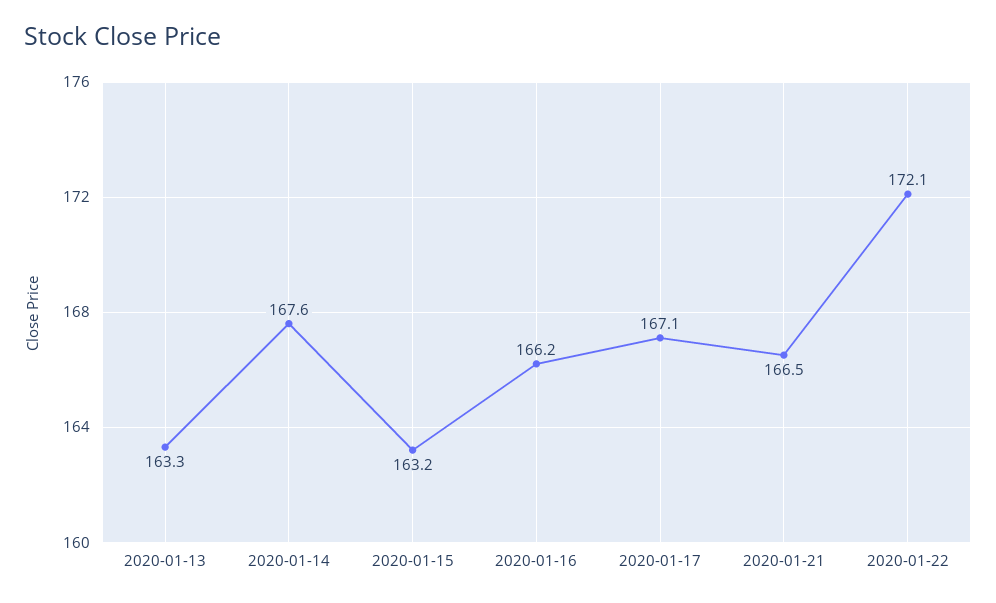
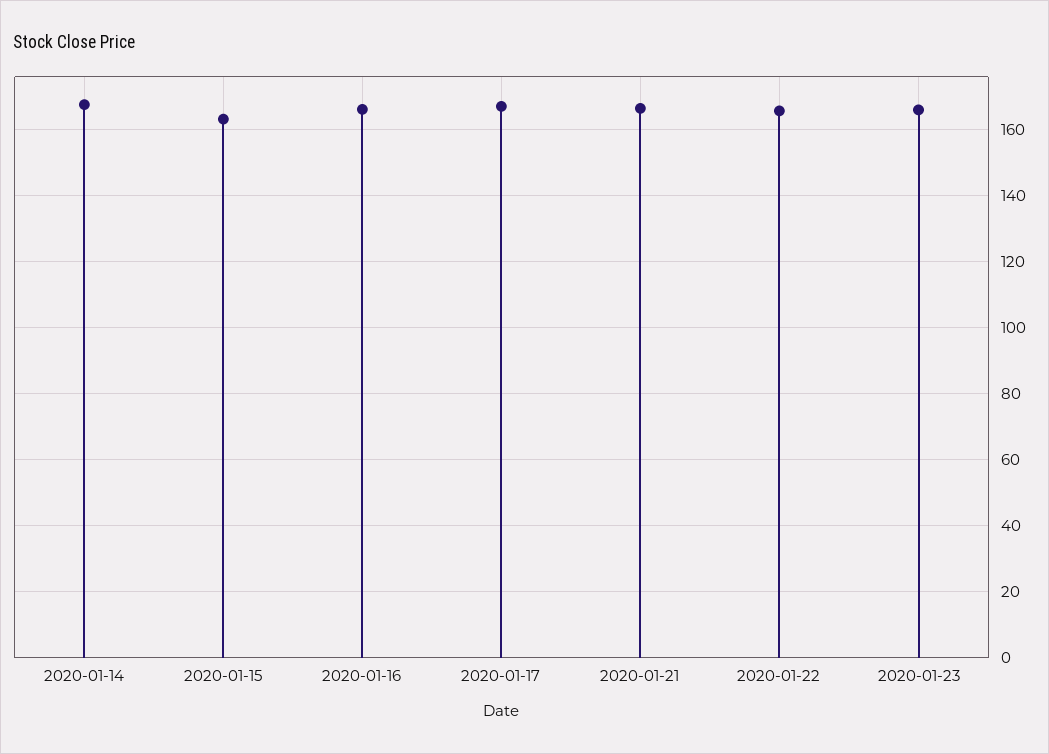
2020-01-13: 163.3 -> none
2020-01-22: 172.1 -> 166
2020-01-23: none -> 166

